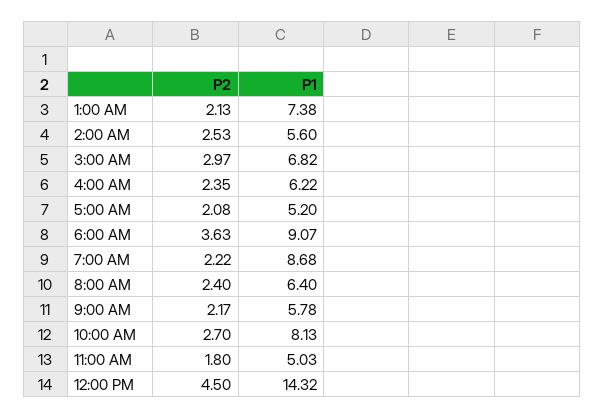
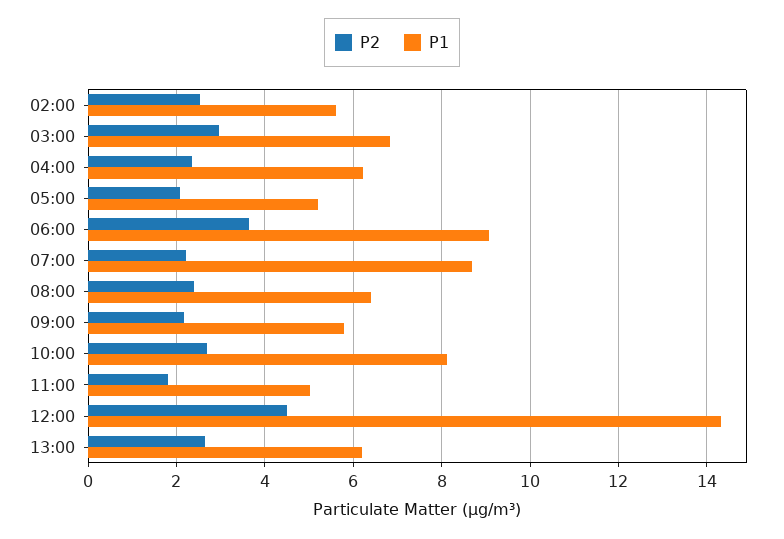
P2, 1:00 AM: 2.13 -> none
P1, 1:00 AM: 7.38 -> none
P2, 13:00: none -> 2.6
P1, 13:00: none -> 6.2

